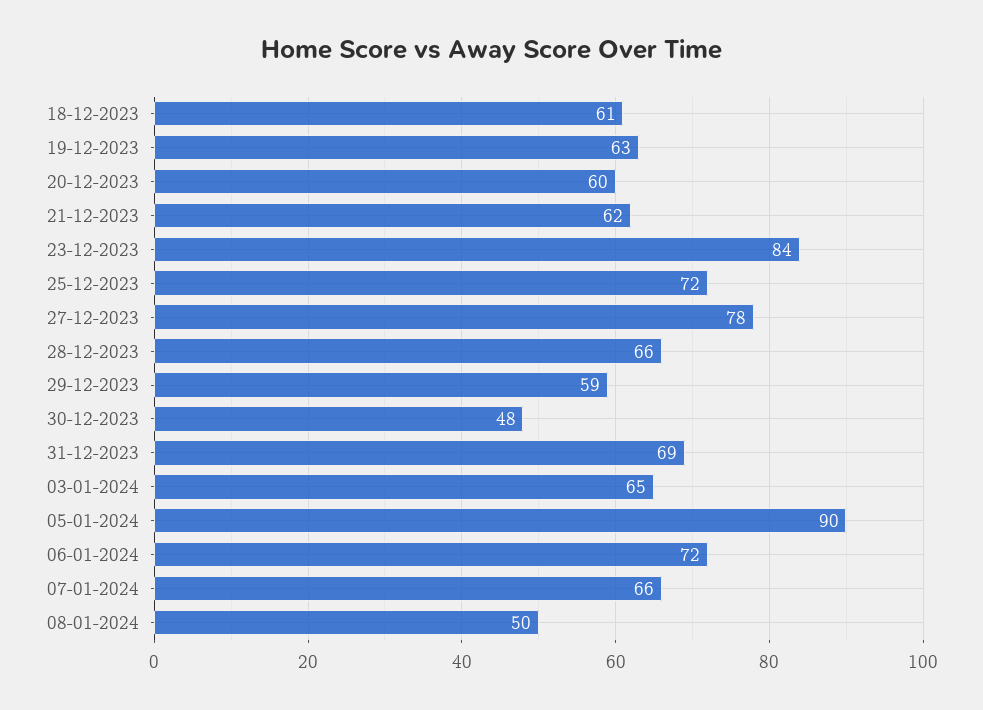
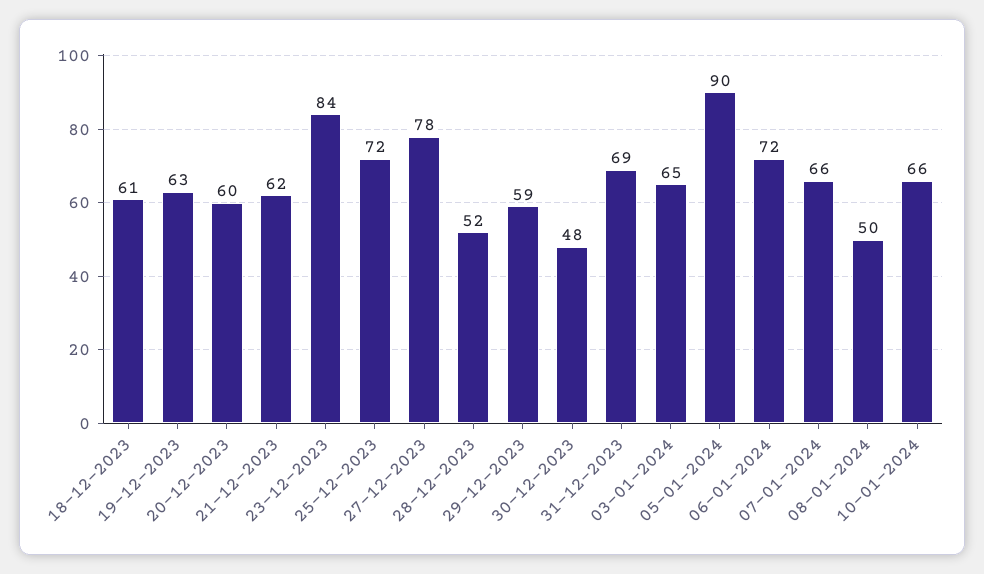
28-12-2023: 66 -> 52
10-01-2024: none -> 66

